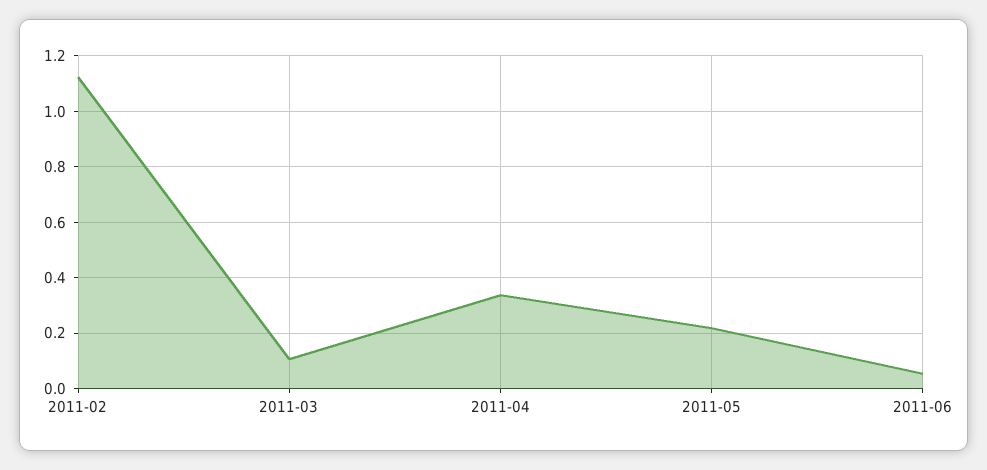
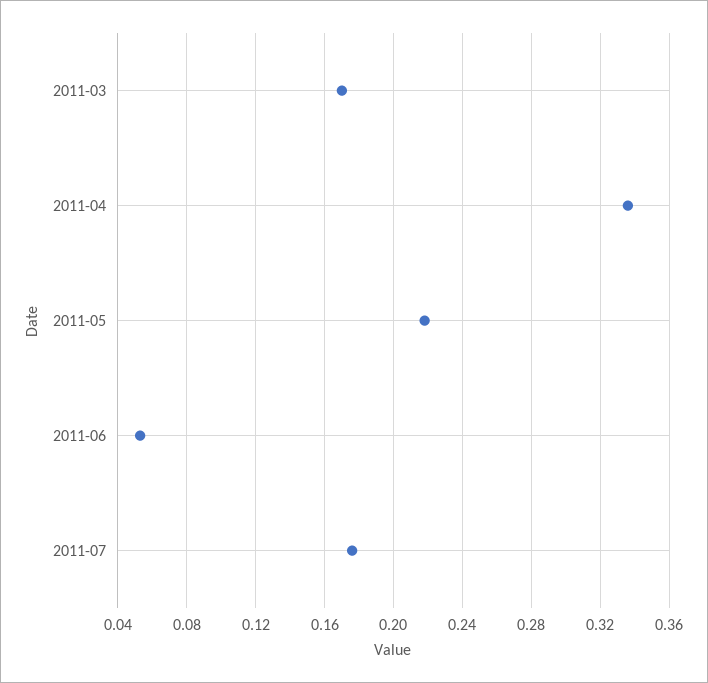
2011-02: 1.125 -> none
2011-03: 0.1 -> 0.17
2011-07: none -> 0.175

